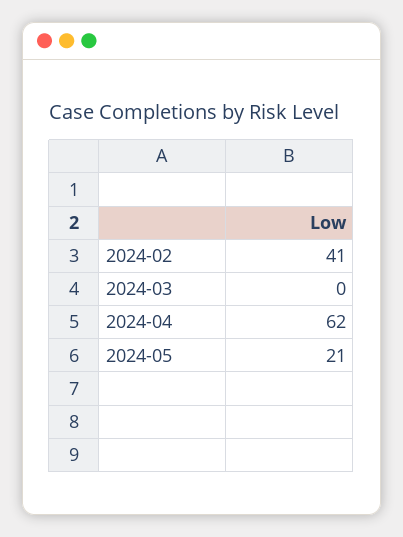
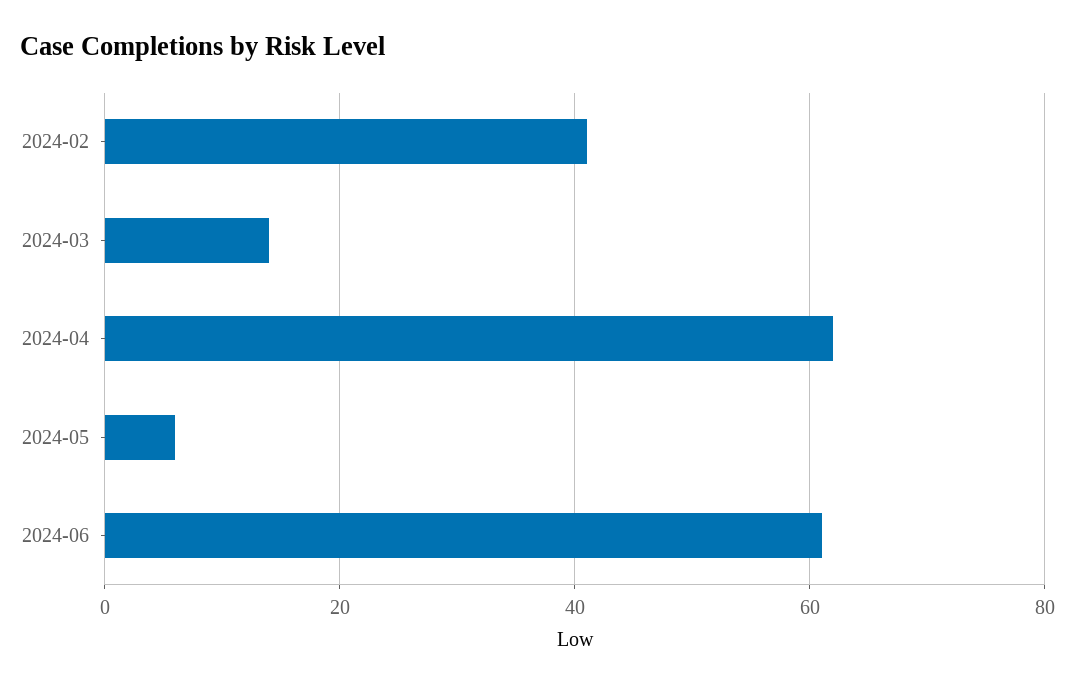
2024-03: 0 -> 15
2024-05: 21 -> 5
2024-06: none -> 60

